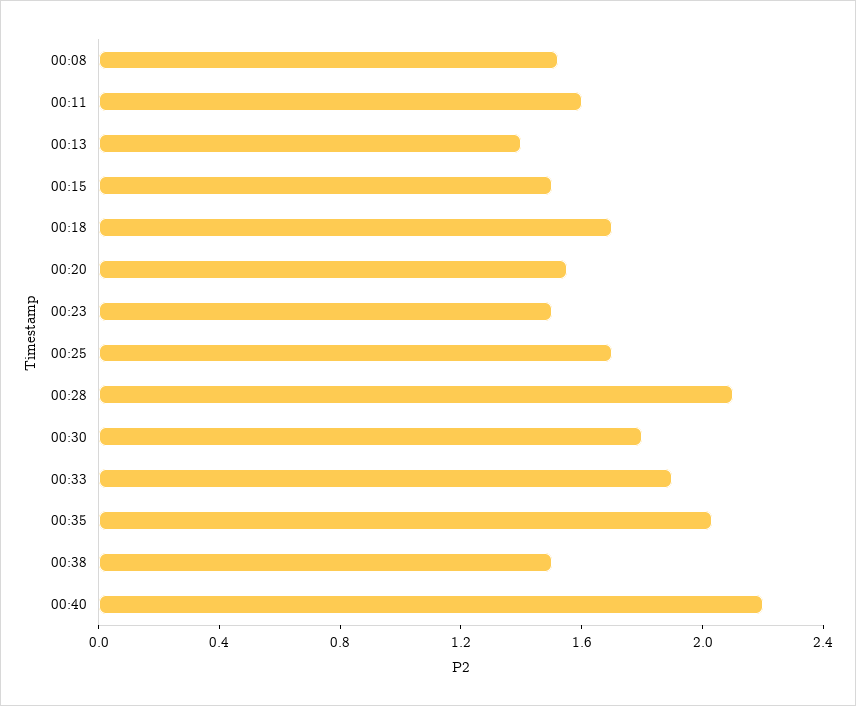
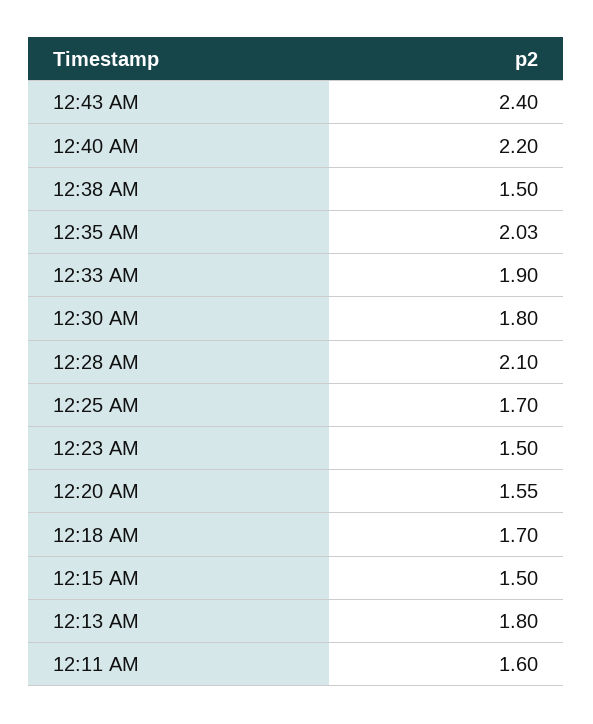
00:08: 1.5 -> none
00:13: 1.4 -> 1.8
12:43 AM: none -> 2.4

